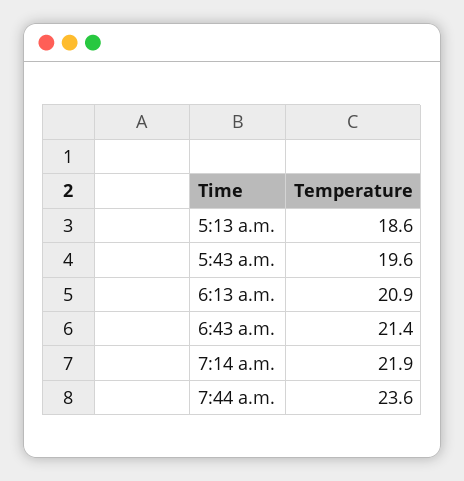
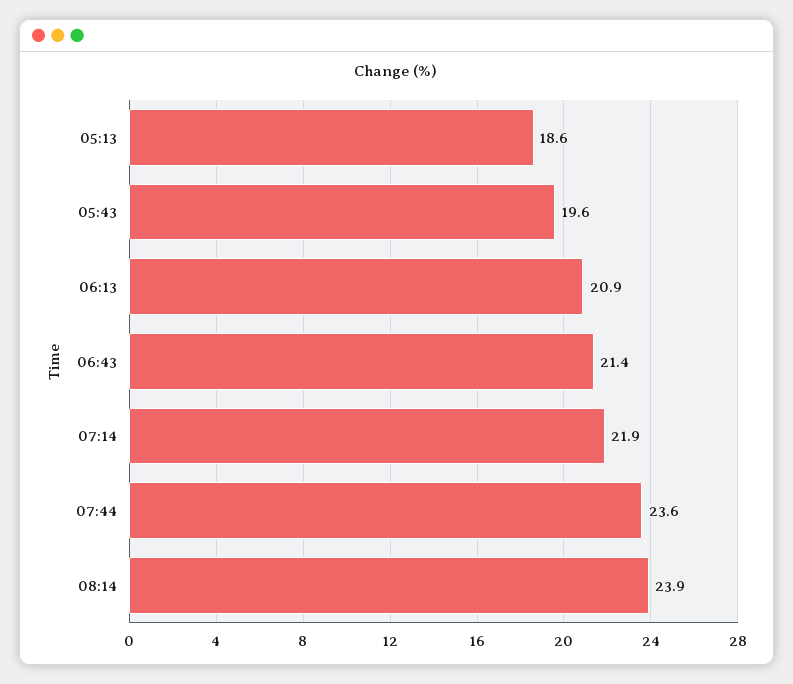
08:14: none -> 23.9

